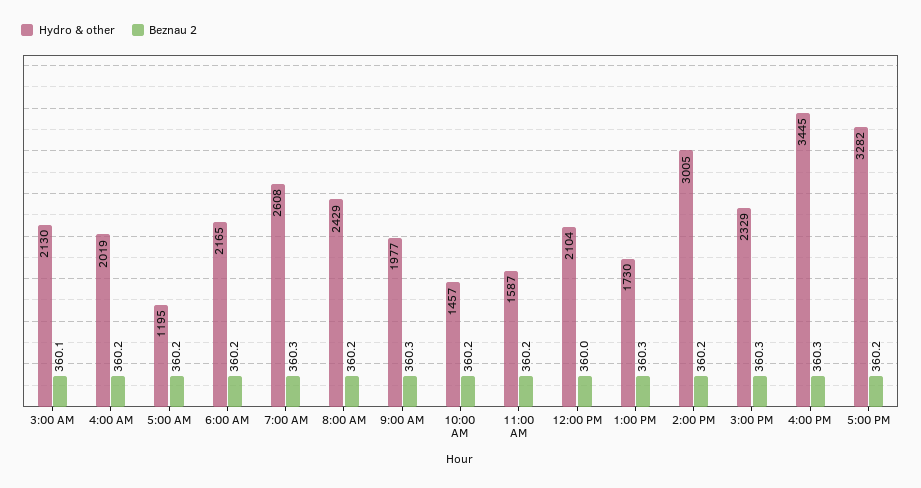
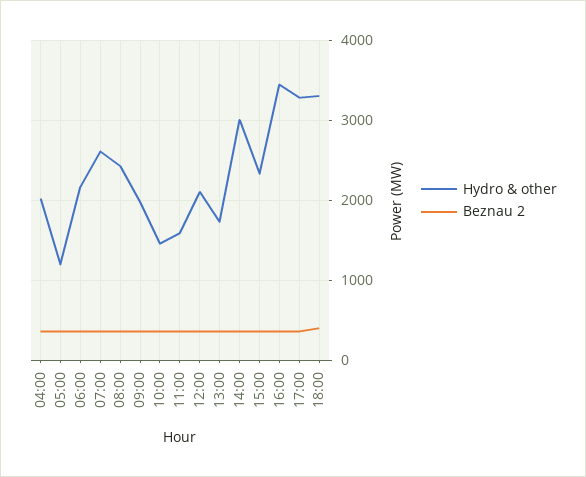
Hydro & other, 3:00 AM: 2130 -> none
Beznau 2, 3:00 AM: 360.1 -> none
Hydro & other, 18:00: none -> 3300
Beznau 2, 18:00: none -> 400

